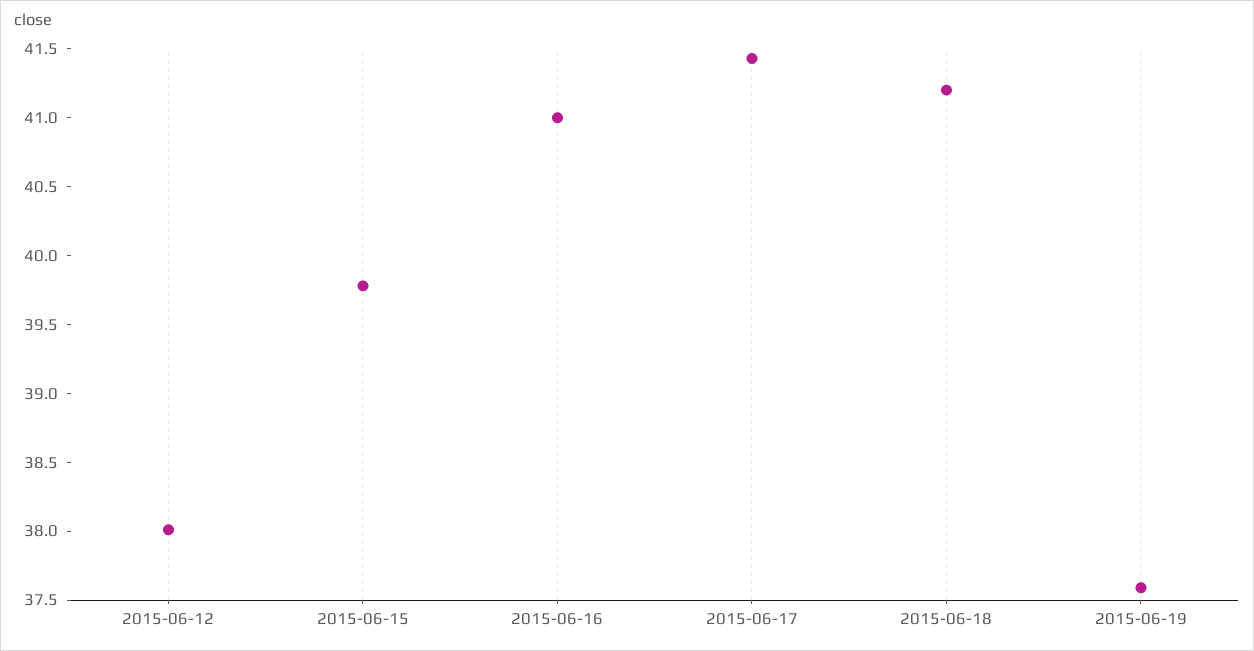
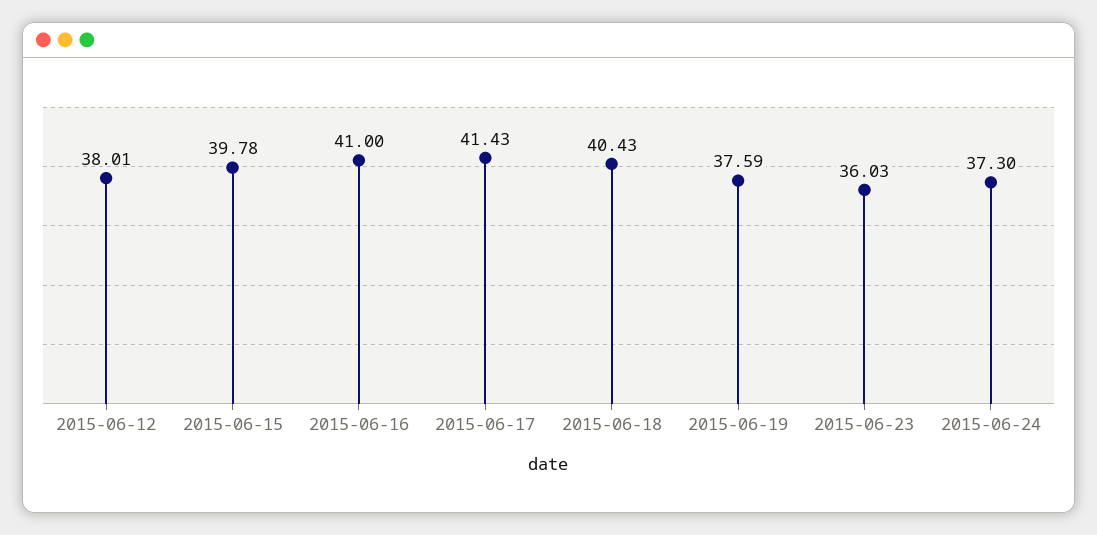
2015-06-18: 41.2 -> 40.43
2015-06-23: none -> 36.03
2015-06-24: none -> 37.3

